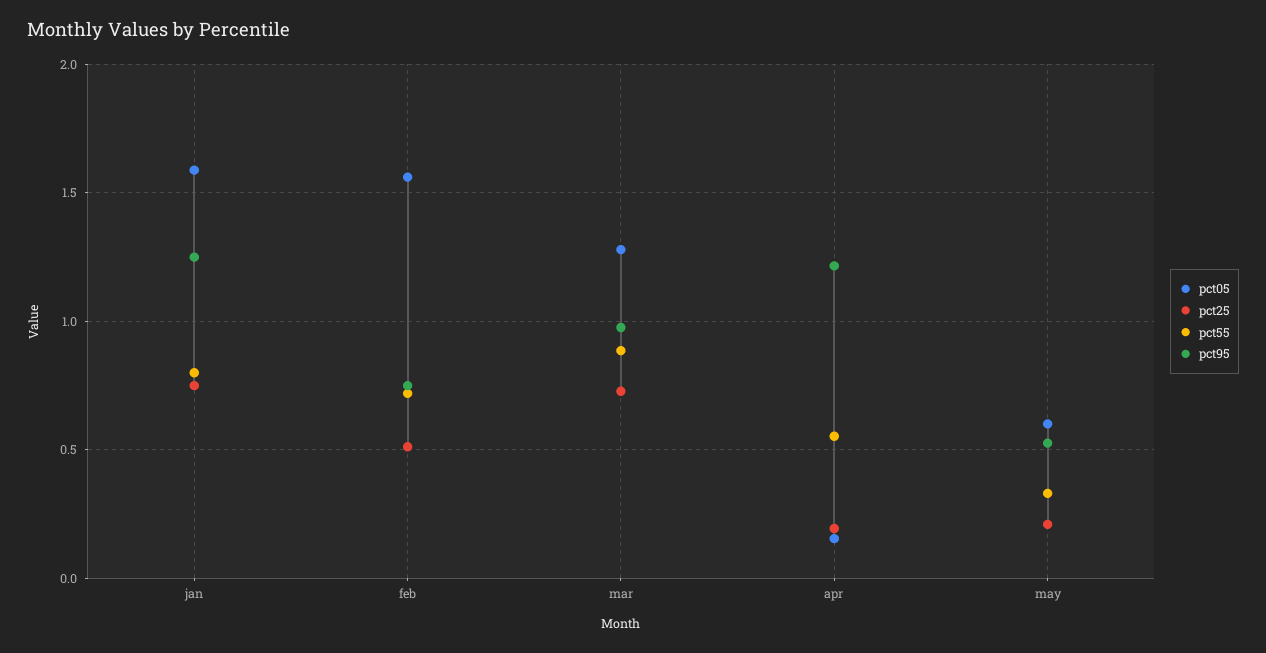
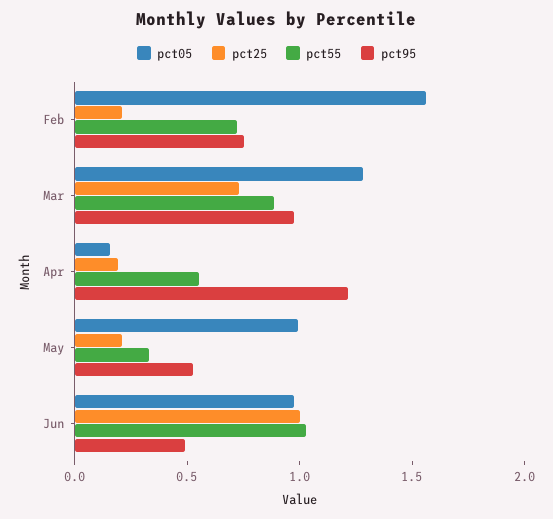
pct05, jan: 1.6 -> none
pct25, jan: 0.75 -> none
pct55, jan: 0.8 -> none
pct95, jan: 1.25 -> none
pct25, feb: 0.5 -> 0.2
pct05, may: 0.6 -> 1
pct05, Jun: none -> 1
pct25, Jun: none -> 1
pct55, Jun: none -> 1
pct95, Jun: none -> 0.5

